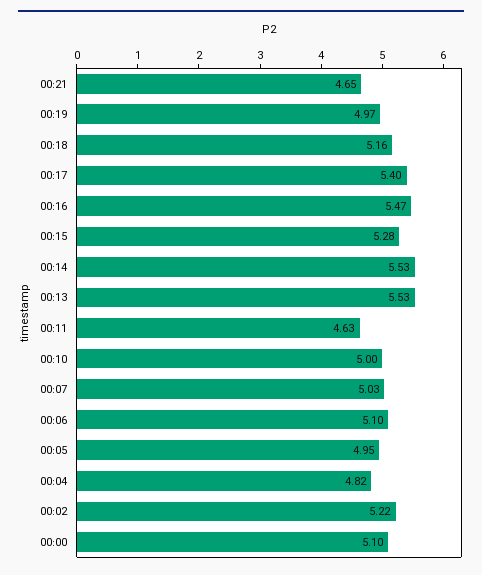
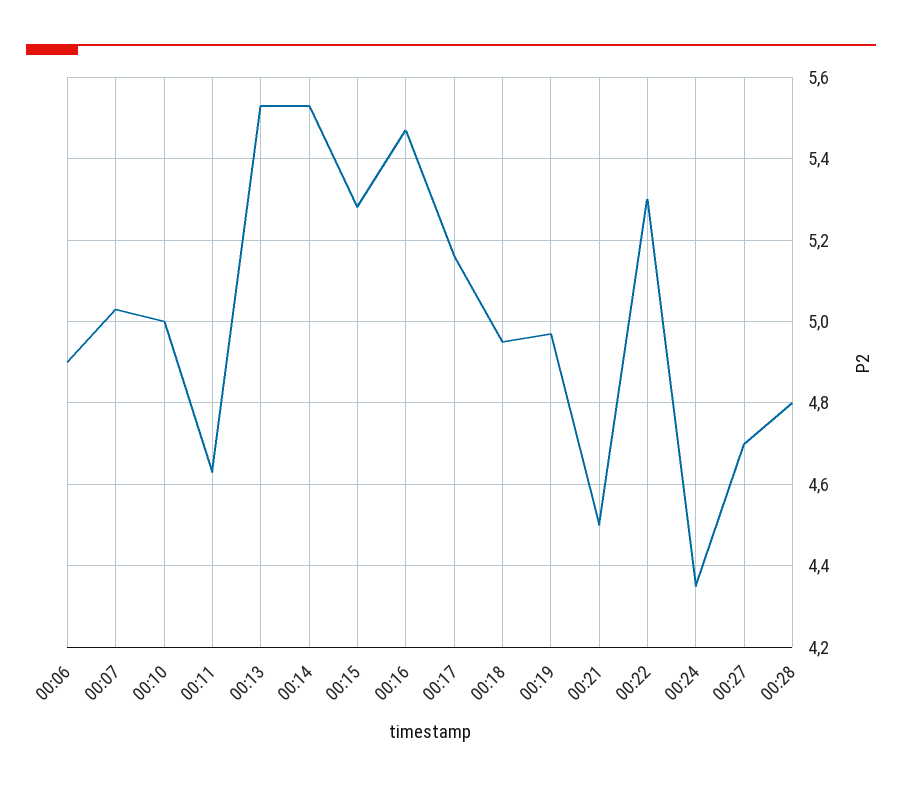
00:21: 4.65 -> 4.5
00:18: 5.16 -> 4.95
00:17: 5.4 -> 5.15
00:06: 5.1 -> 4.9
00:05: 4.95 -> none
00:04: 4.82 -> none
00:02: 5.22 -> none
00:00: 5.1 -> none
00:22: none -> 5.3
00:24: none -> 4.35
00:27: none -> 4.7
00:28: none -> 4.8

